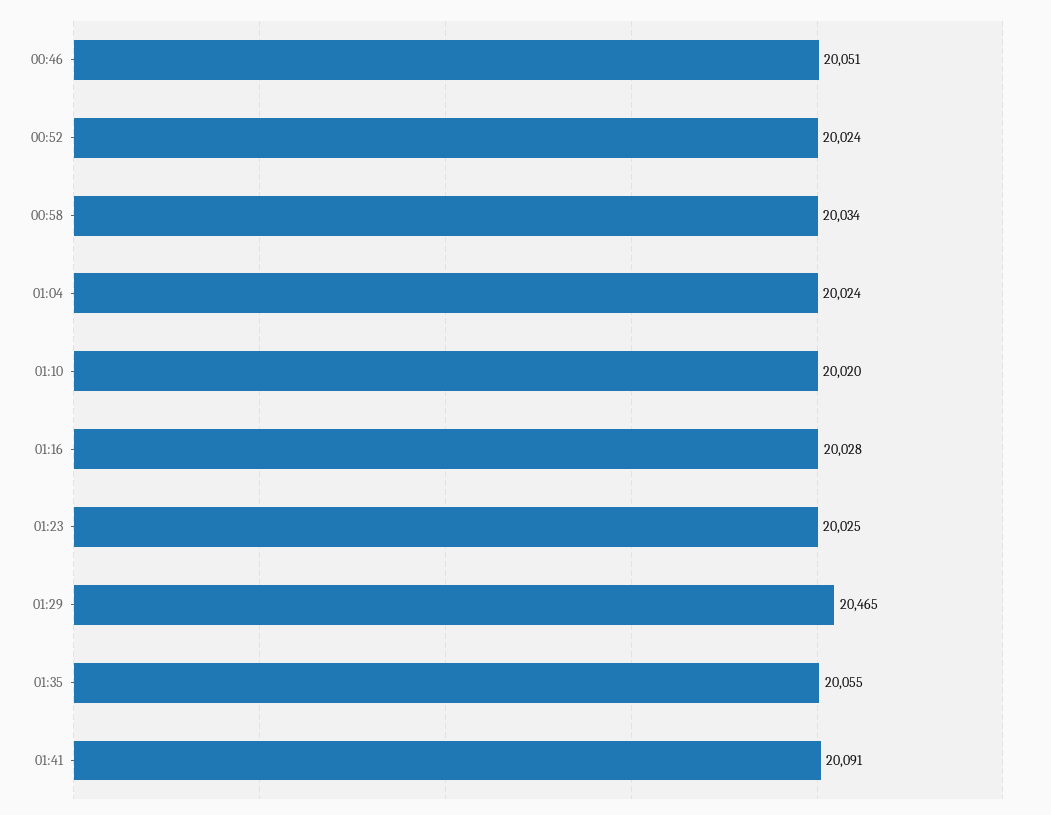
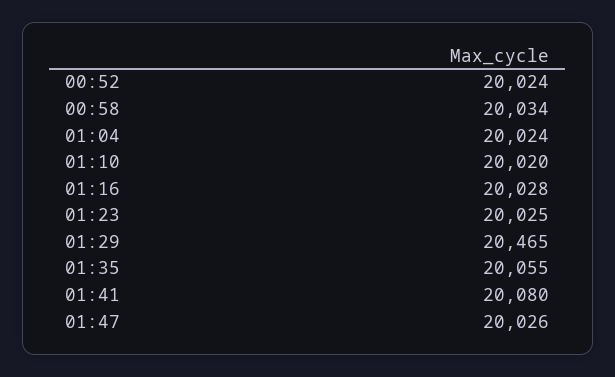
00:46: 20051 -> none
01:41: 20091 -> 20080
01:47: none -> 20026

